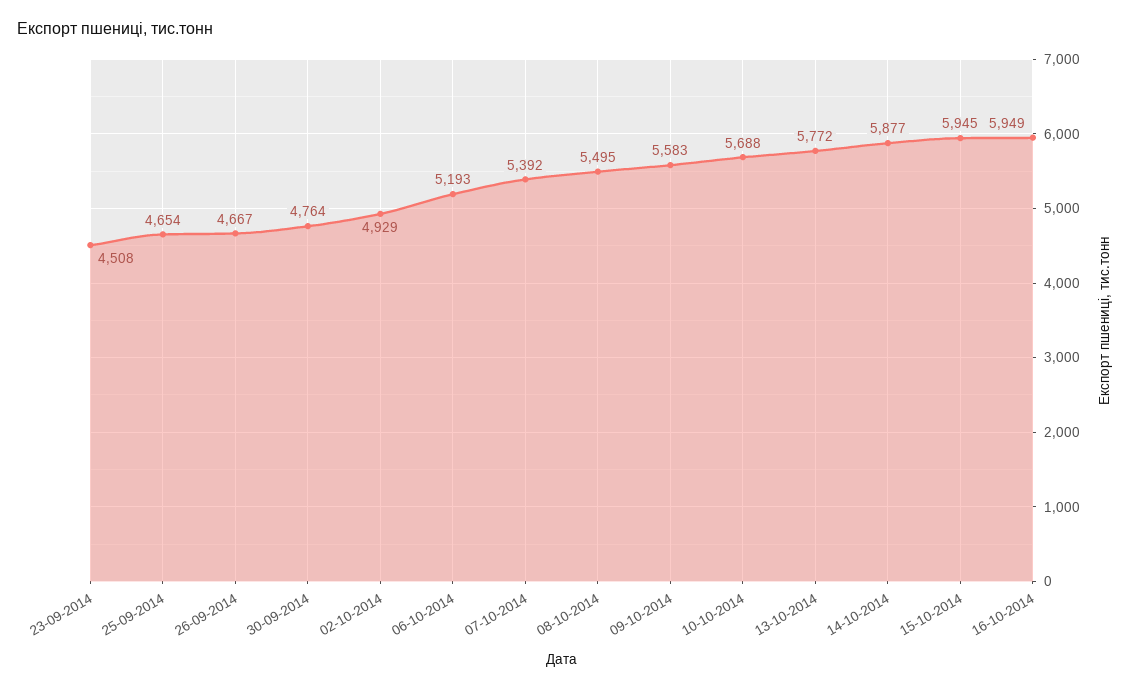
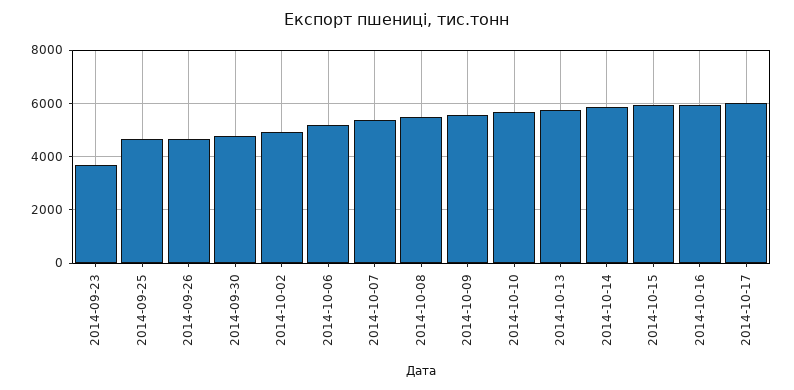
23-09-2014: 4508 -> 3750
2014-10-17: none -> 6000

